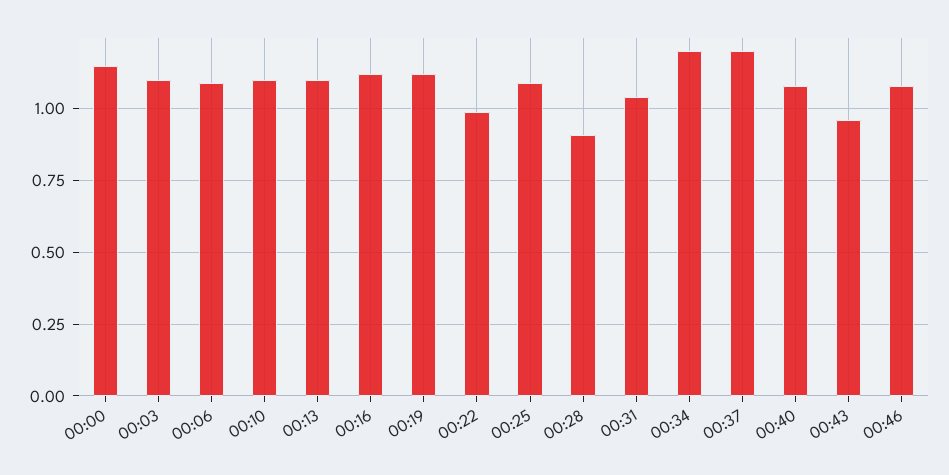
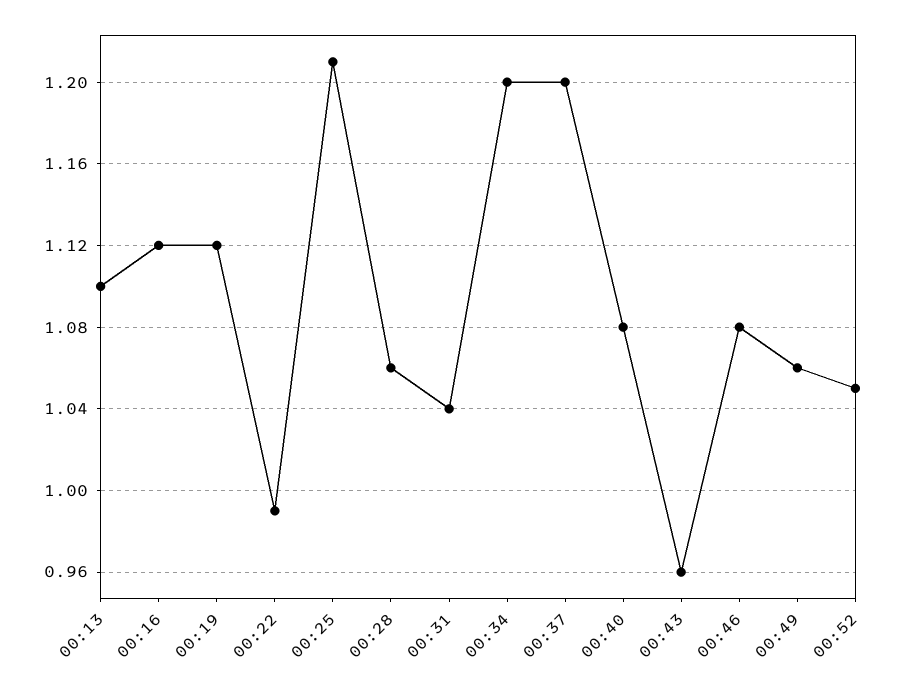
00:00: 1.15 -> none
00:03: 1.1 -> none
00:06: 1.1 -> none
00:10: 1.1 -> none
00:25: 1.1 -> 1.21
00:28: 0.9 -> 1.06
00:49: none -> 1.06
00:52: none -> 1.05

